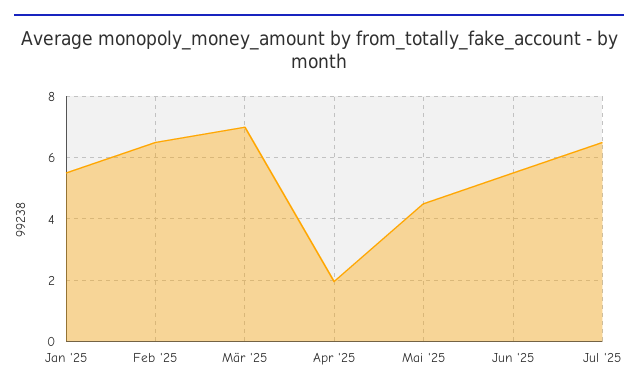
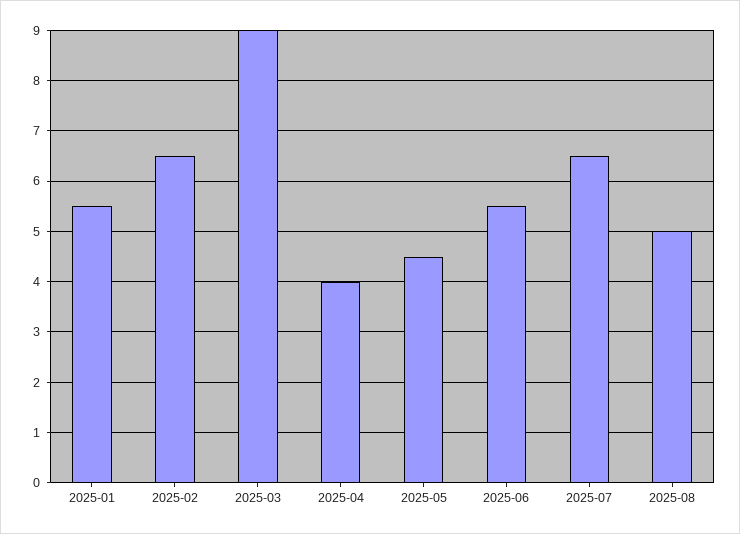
Mär '25: 7 -> 9
Apr '25: 2 -> 4
2025-08: none -> 5

